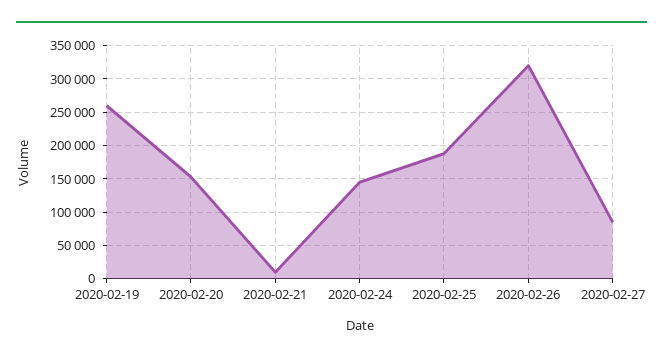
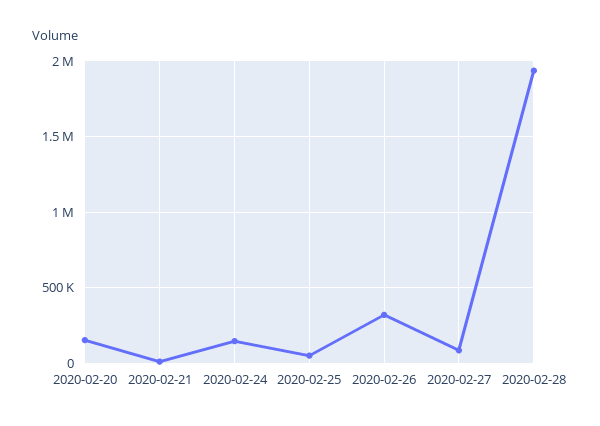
2020-02-19: 260000 -> none
2020-02-25: 190000 -> 50000
2020-02-28: none -> 1950000

